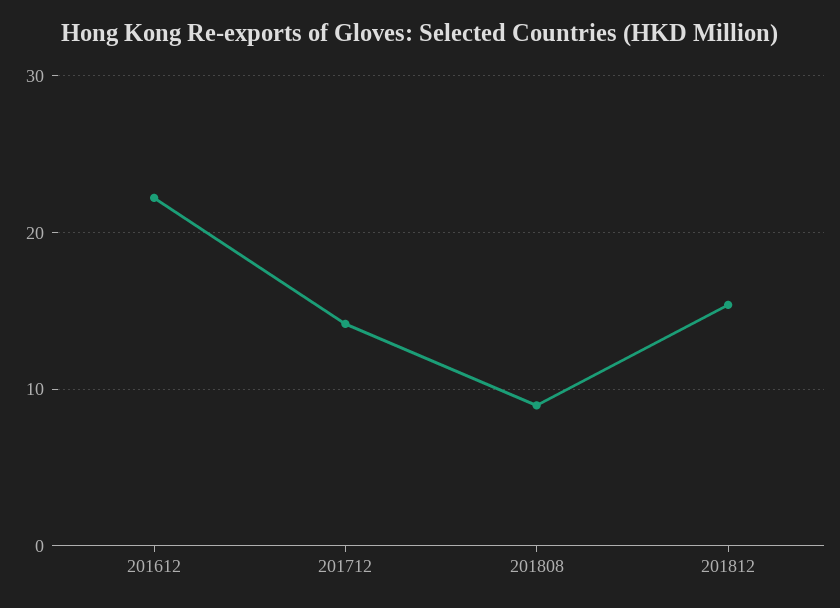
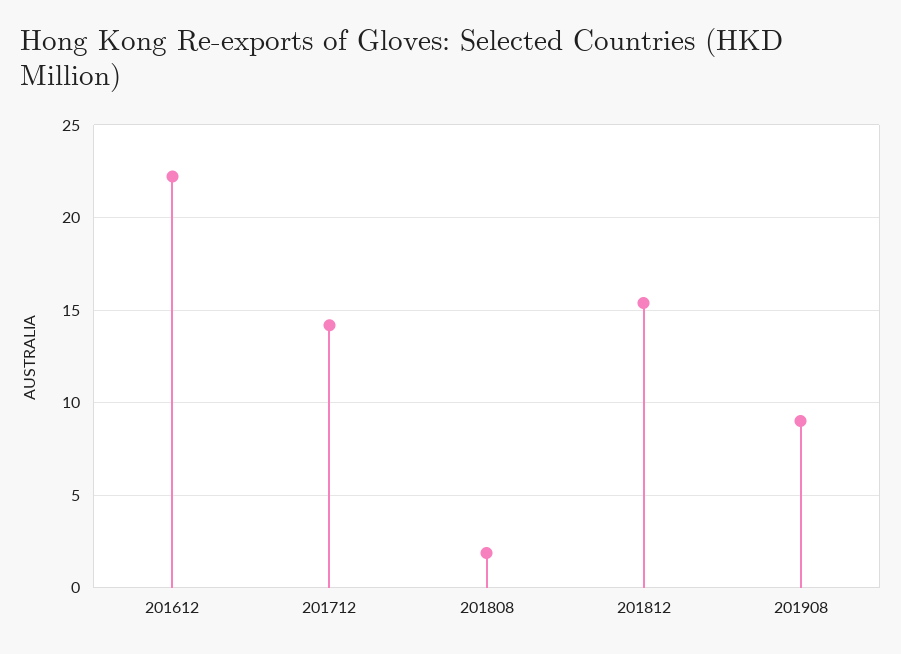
201808: 9 -> 2
201908: none -> 9

